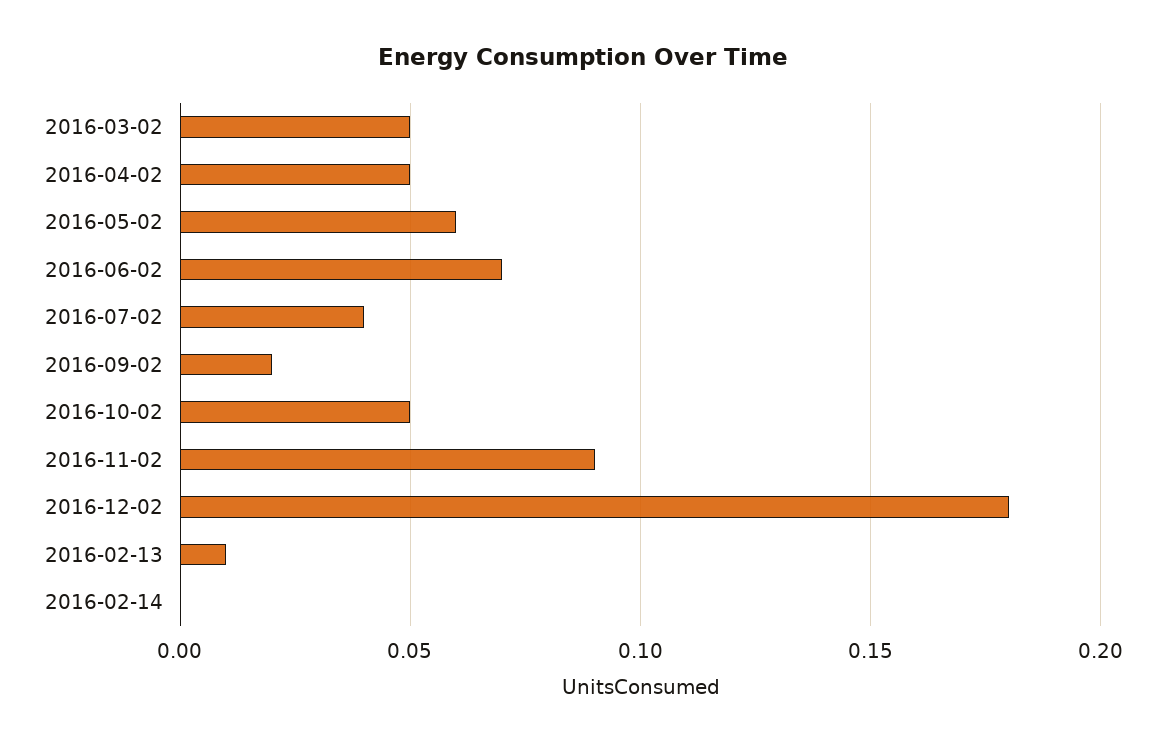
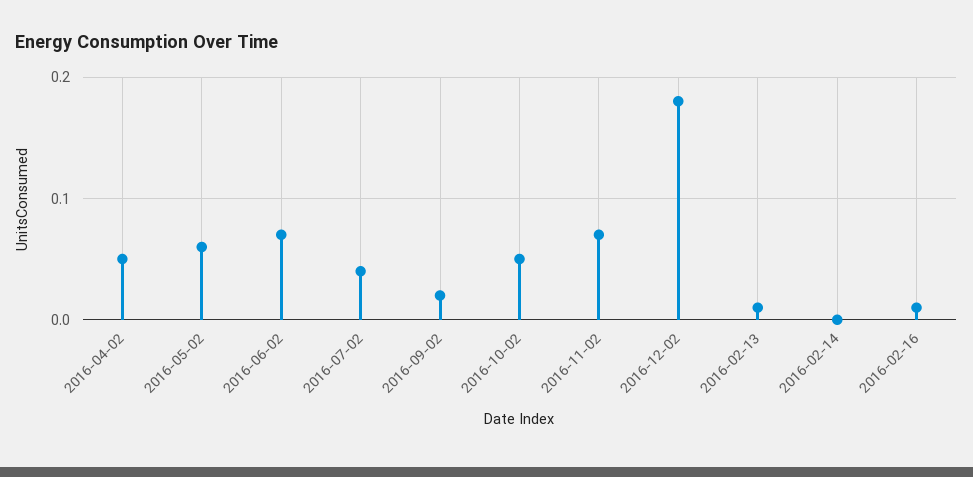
2016-03-02: 0.05 -> none
2016-11-02: 0.09 -> 0.07
2016-02-16: none -> 0.01

